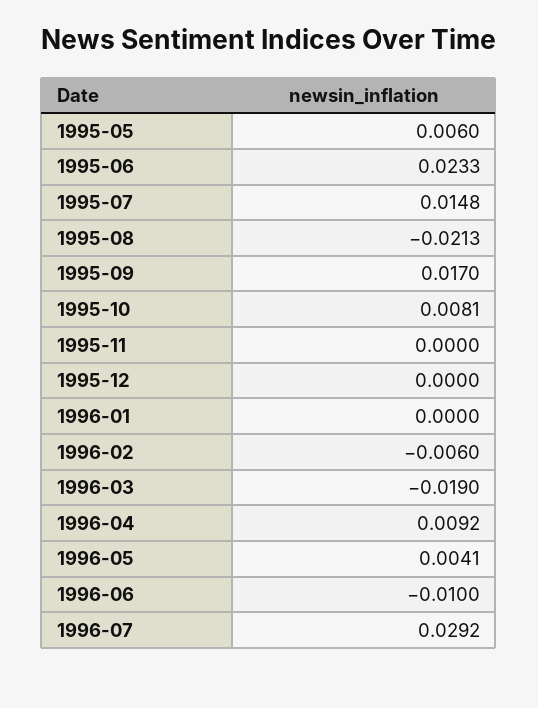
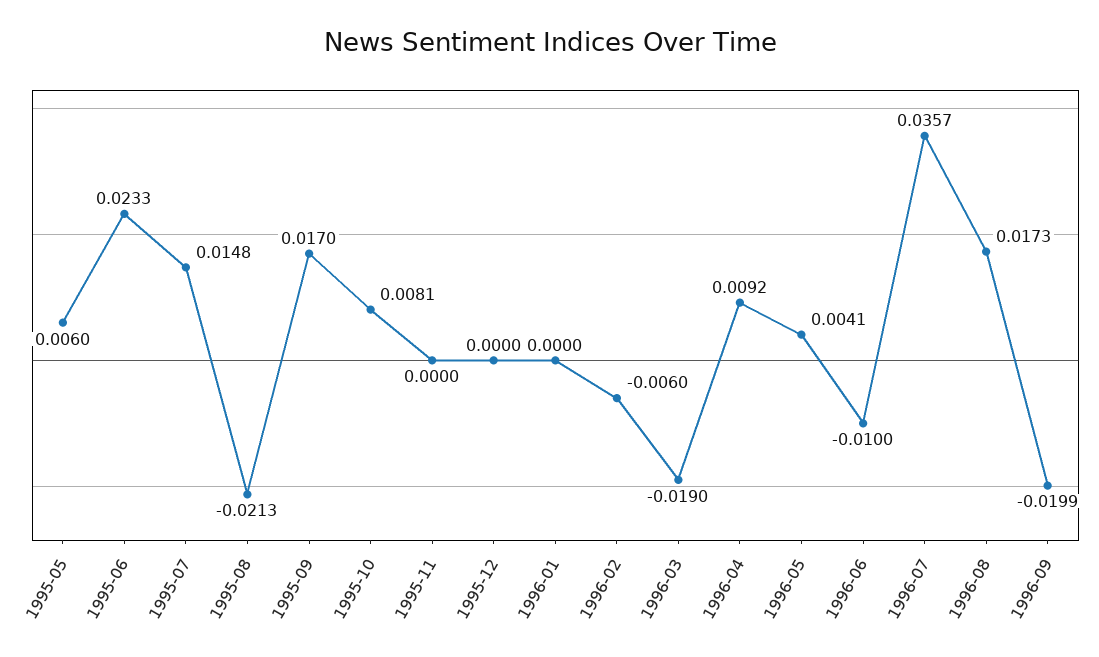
1996-07: 0.0292 -> 0.0357
1996-08: none -> 0.0173
1996-09: none -> -0.0199

